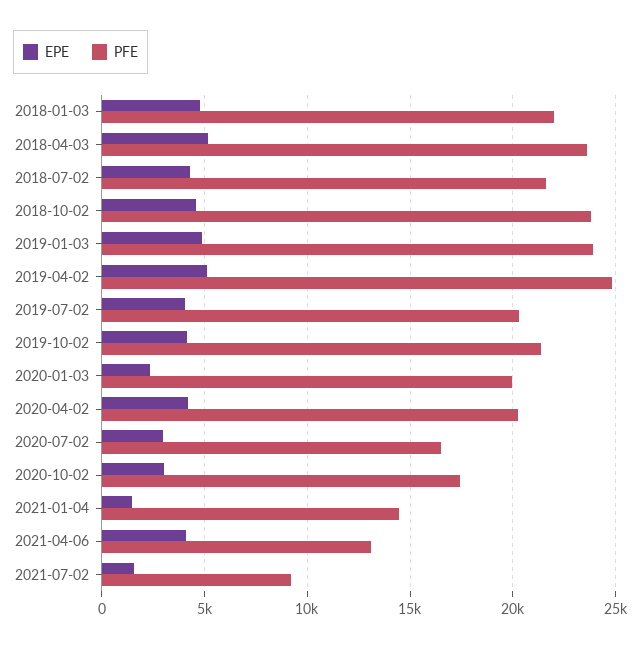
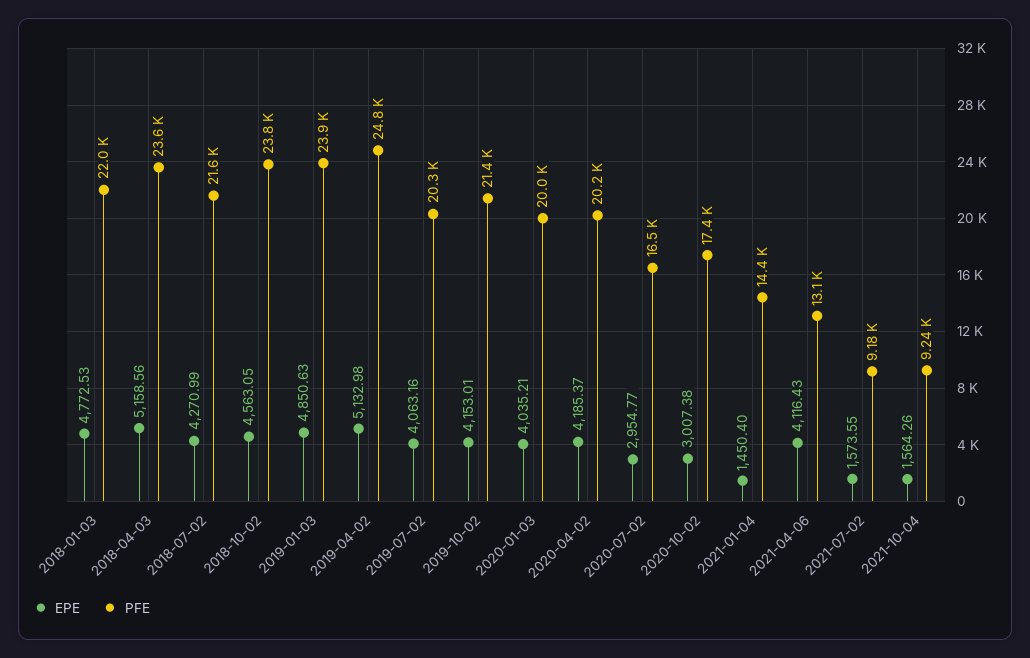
EPE, 2020-01-03: 2500 -> 4035.21
EPE, 2021-10-04: none -> 1564.26
PFE, 2021-10-04: none -> 9240

